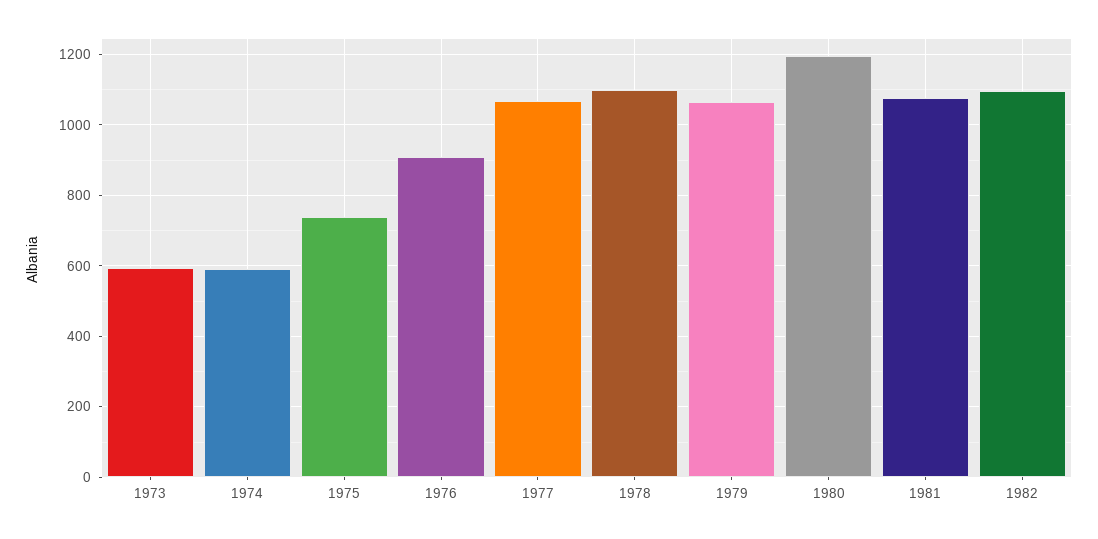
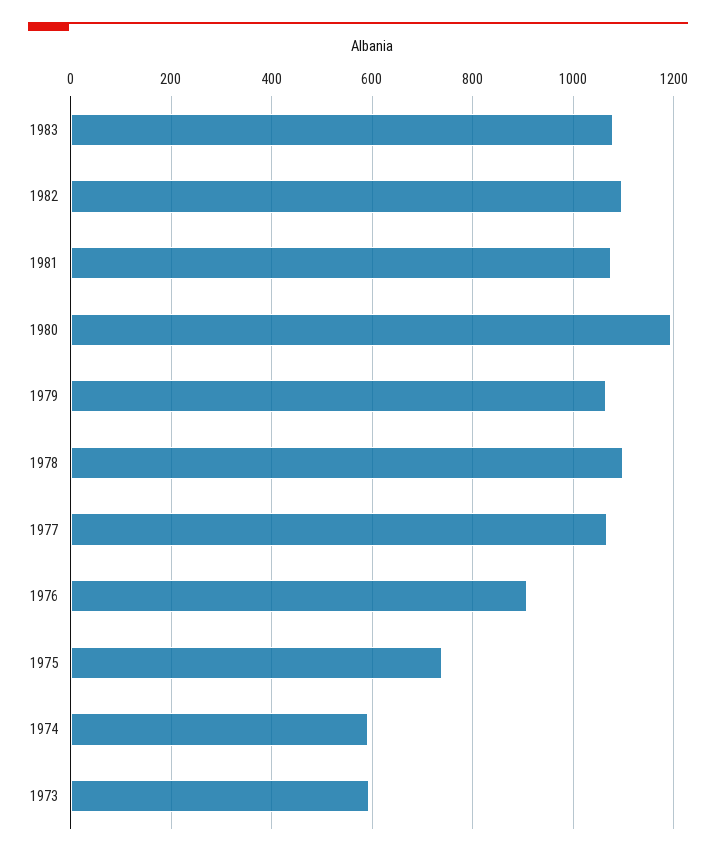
1983: none -> 1080

